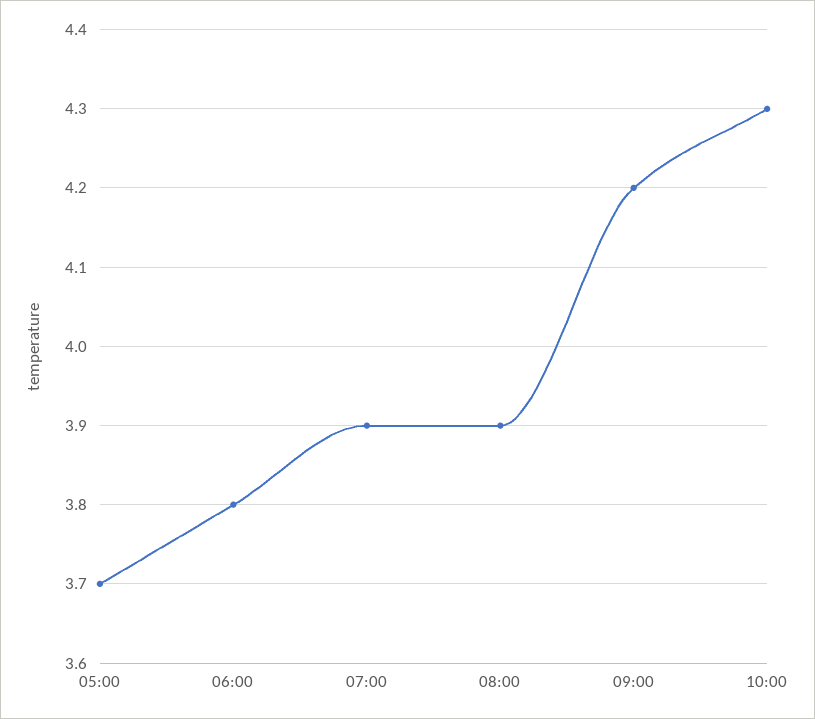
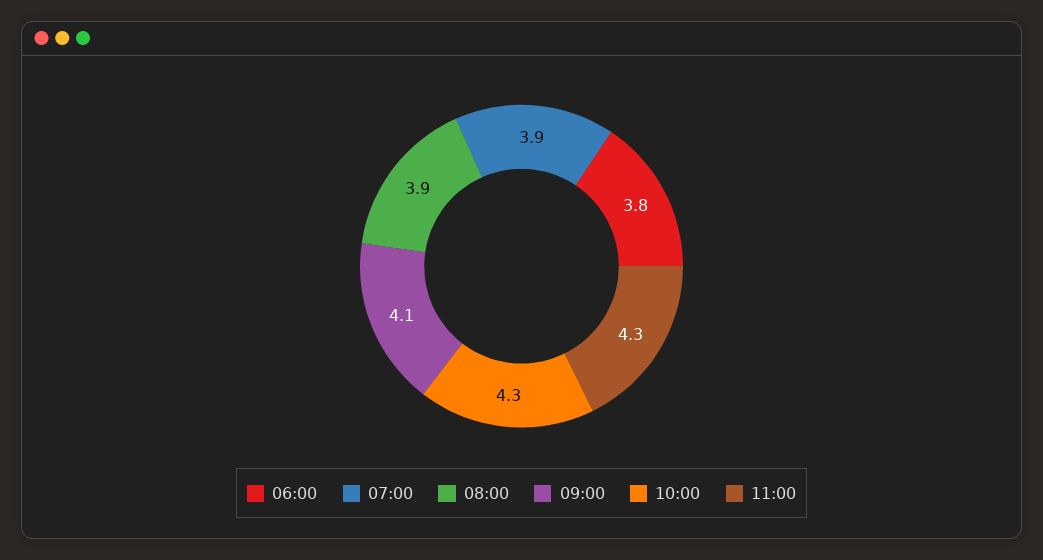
05:00: 3.7 -> none
09:00: 4.2 -> 4.1
11:00: none -> 4.3

